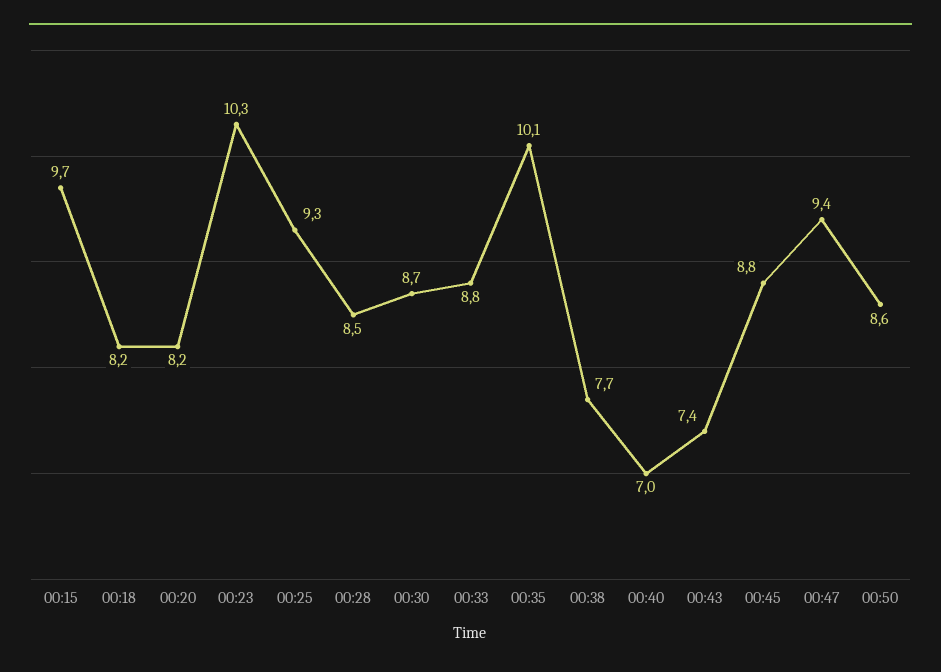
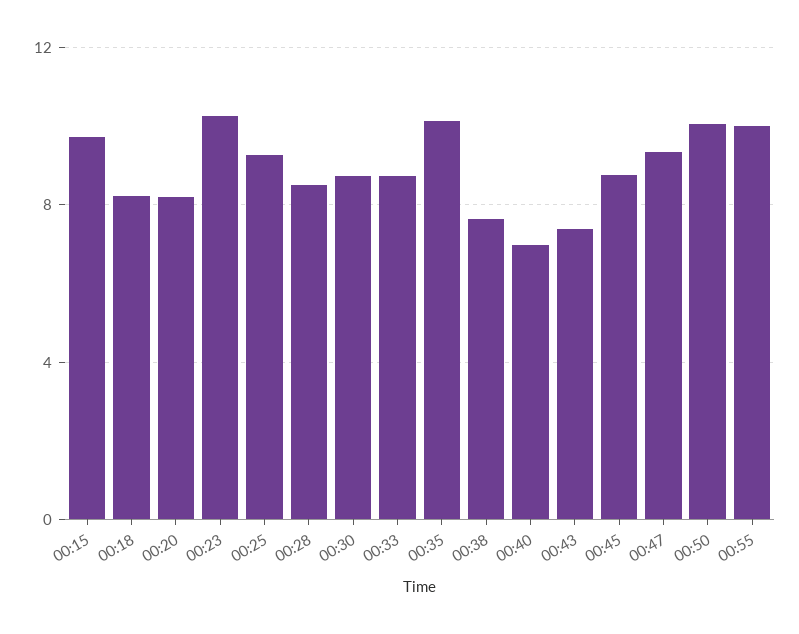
00:50: 8.6 -> 10
00:55: none -> 10

